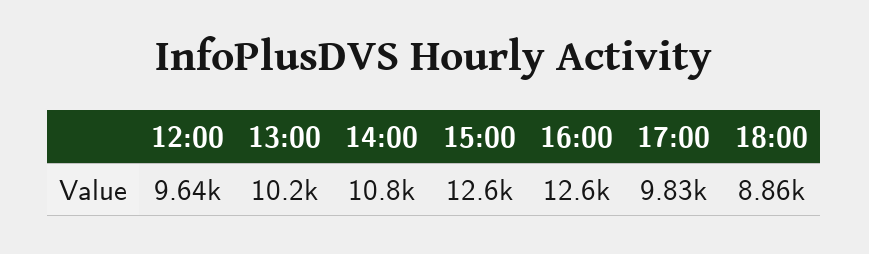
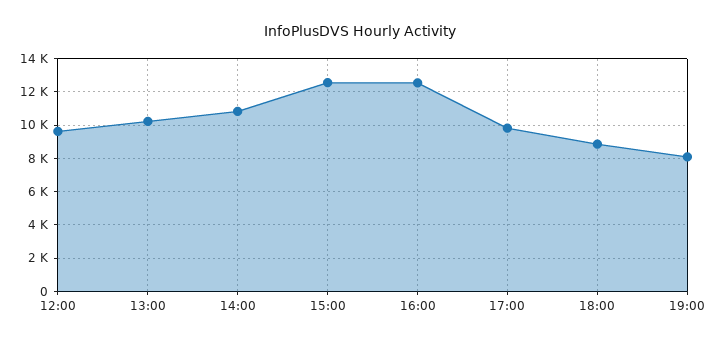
19:00: none -> 8000

